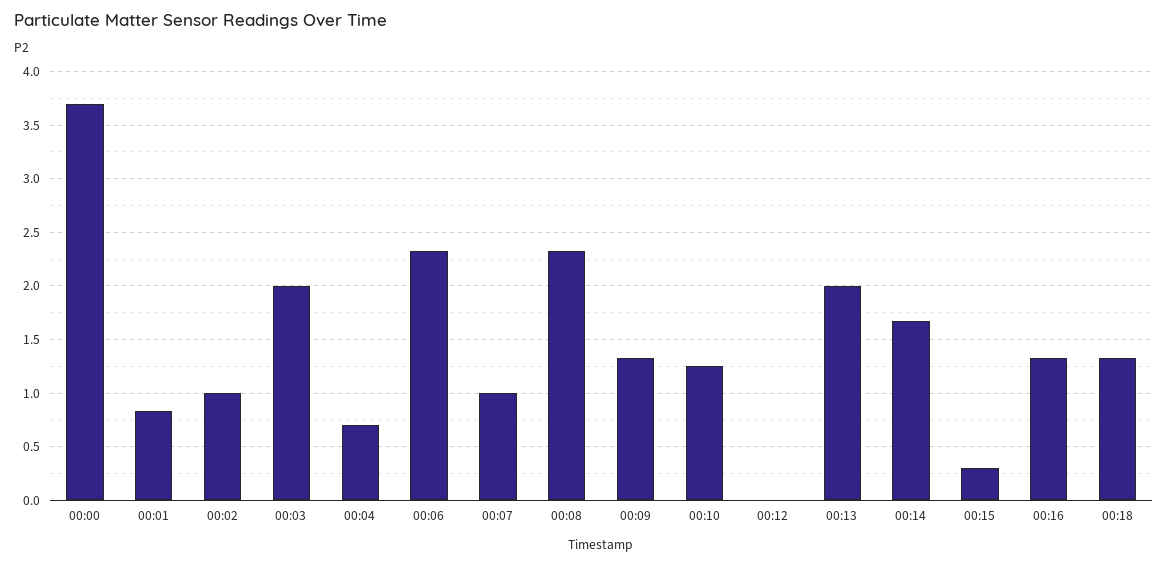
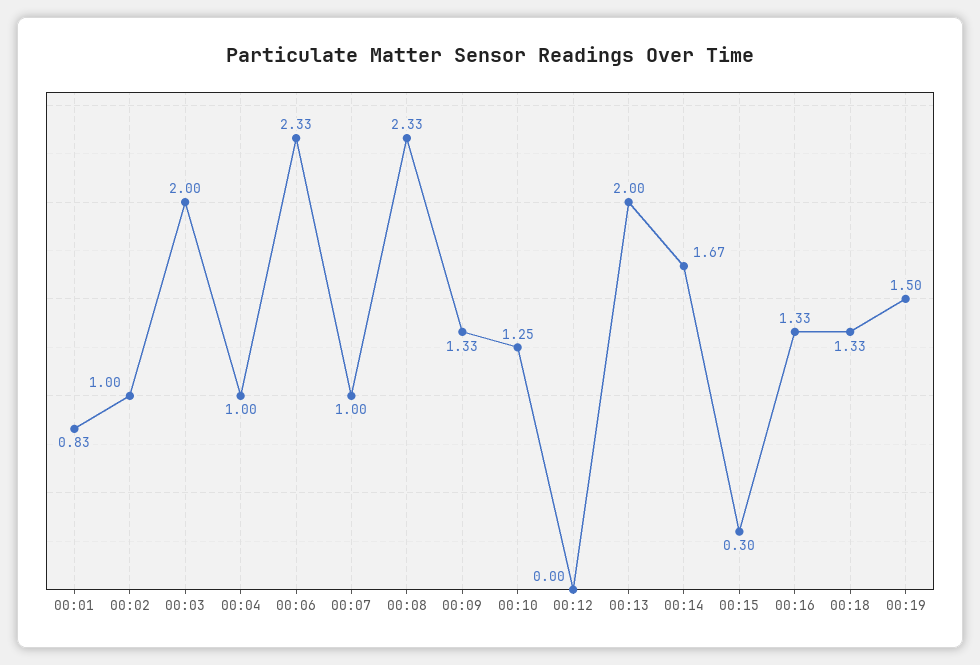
00:00: 3.7 -> none
00:04: 0.7 -> 1
00:19: none -> 1.5

